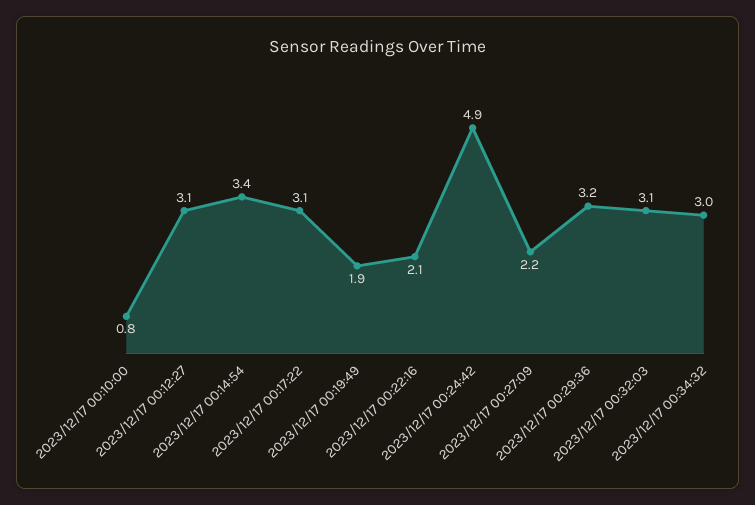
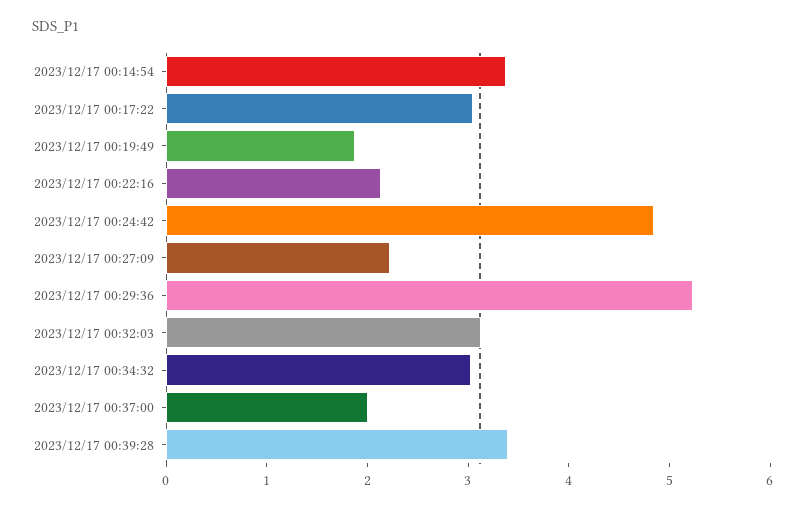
2023/12/17 00:10:00: 0.8 -> none
2023/12/17 00:12:27: 3.1 -> none
2023/12/17 00:29:36: 3.2 -> 5.2
2023/12/17 00:37:00: none -> 2
2023/12/17 00:39:28: none -> 3.4

